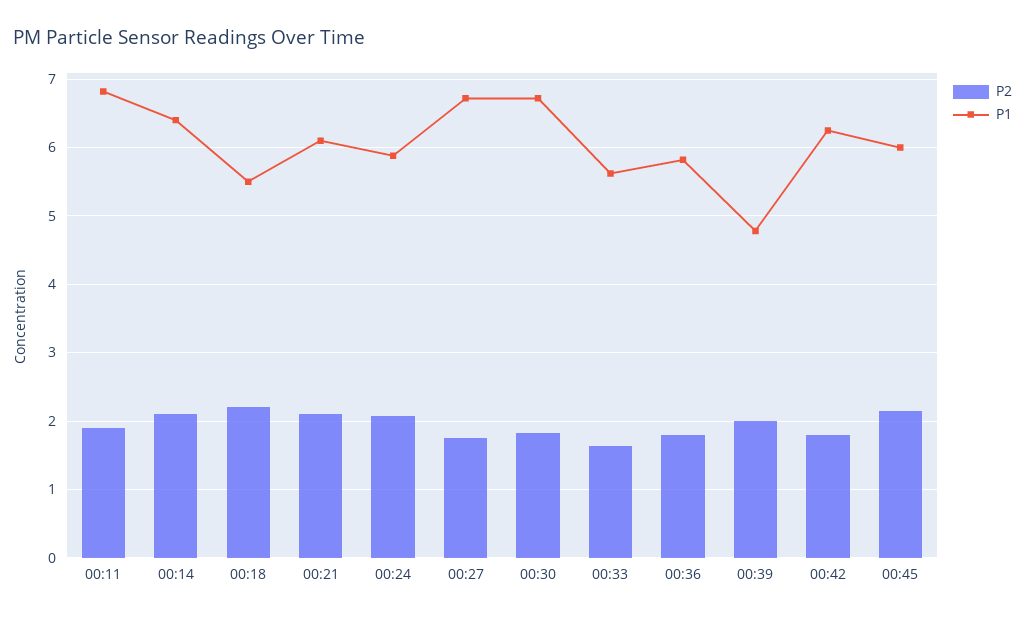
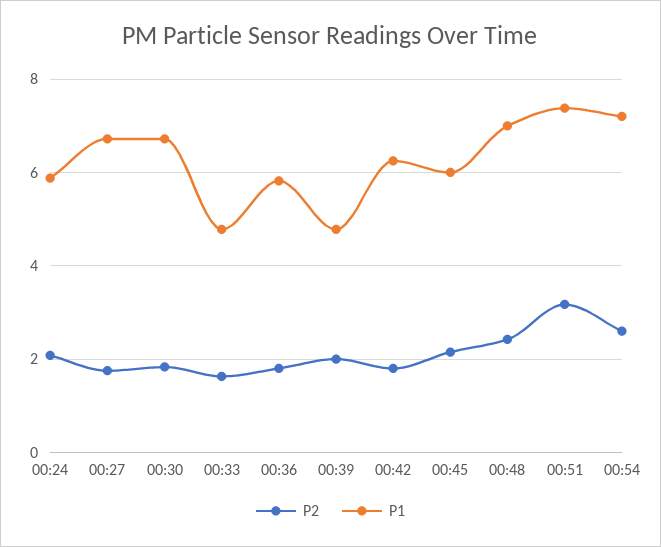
P2, 00:11: 1.9 -> none
P1, 00:11: 6.8 -> none
P2, 00:14: 2.1 -> none
P1, 00:14: 6.4 -> none
P2, 00:18: 2.2 -> none
P1, 00:18: 5.5 -> none
P2, 00:21: 2.1 -> none
P1, 00:21: 6.1 -> none
P1, 00:33: 5.6 -> 4.8
P2, 00:48: none -> 2.4
P1, 00:48: none -> 7
P2, 00:51: none -> 3.2
P1, 00:51: none -> 7.4
P2, 00:54: none -> 2.6
P1, 00:54: none -> 7.2

